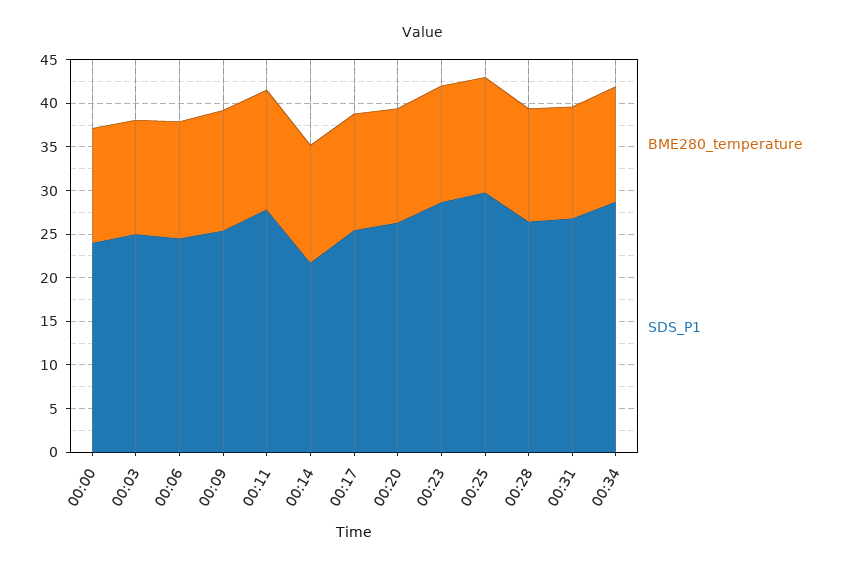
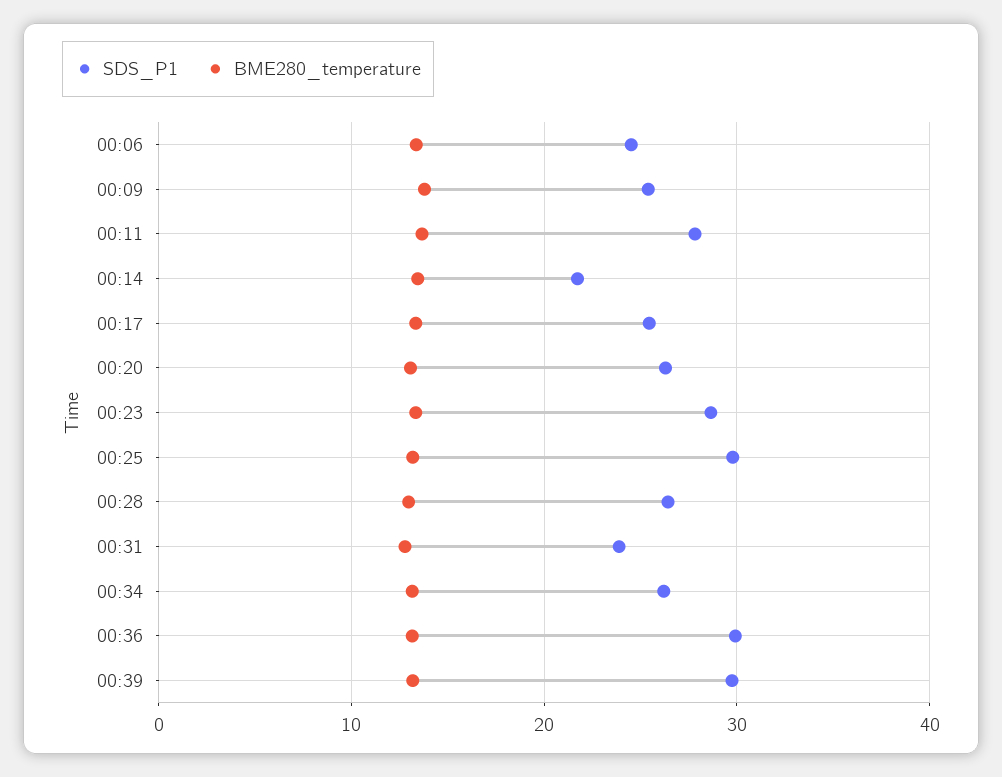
BME280_temperature, 00:00: 13 -> none
SDS_P1, 00:00: 24 -> none
BME280_temperature, 00:03: 13 -> none
SDS_P1, 00:03: 25 -> none
SDS_P1, 00:31: 27 -> 24
SDS_P1, 00:34: 29 -> 26
SDS_P1, 00:36: none -> 30
BME280_temperature, 00:36: none -> 13
SDS_P1, 00:39: none -> 30
BME280_temperature, 00:39: none -> 13

